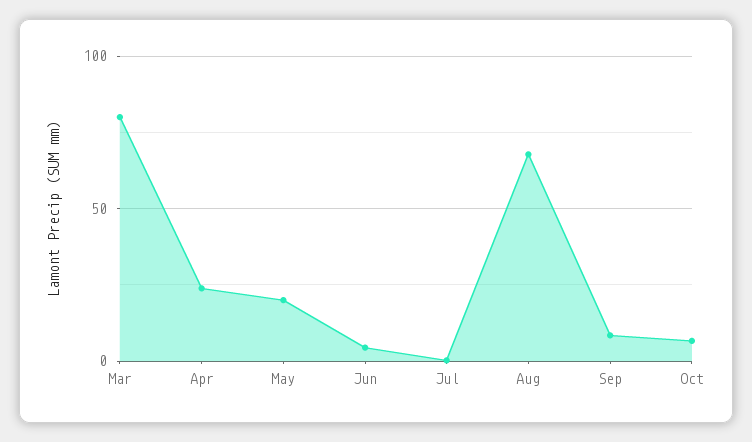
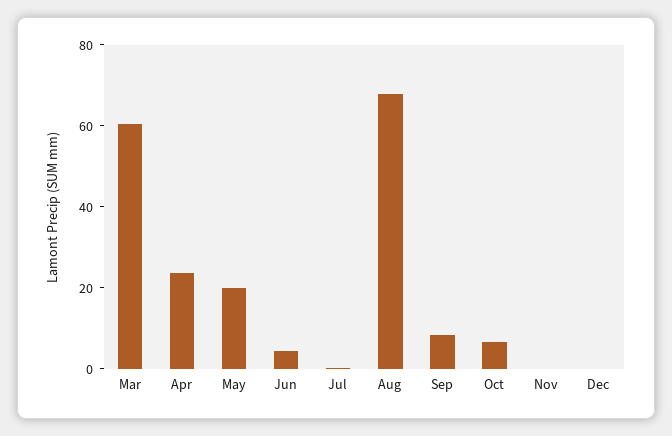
Mar: 80 -> 60
Nov: none -> 0
Dec: none -> 0

